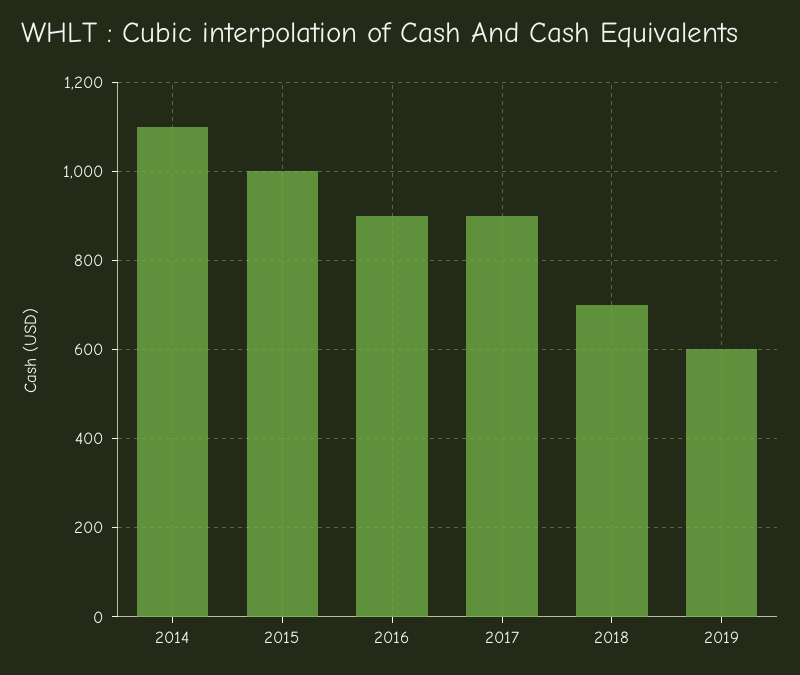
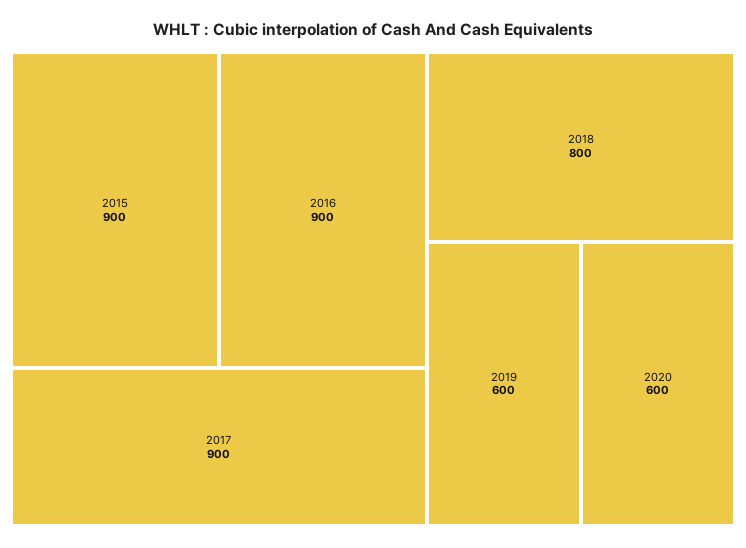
2014: 1100 -> none
2015: 1000 -> 900
2018: 700 -> 800
2020: none -> 600

